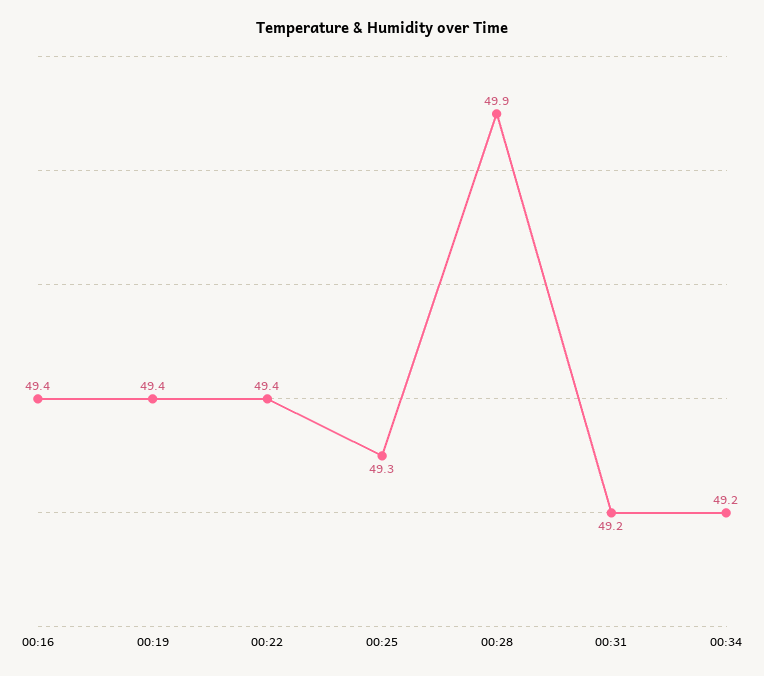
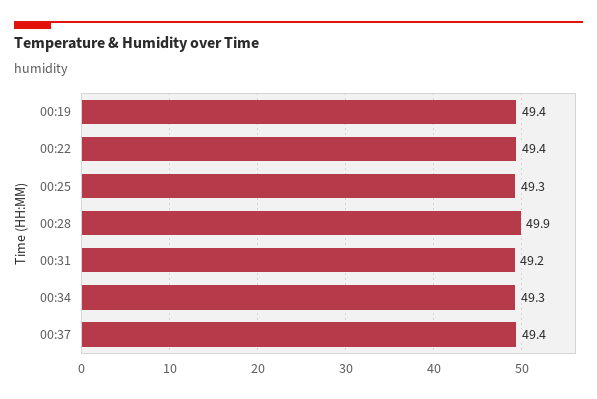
00:16: 49.4 -> none
00:34: 49.2 -> 49.3
00:37: none -> 49.4

